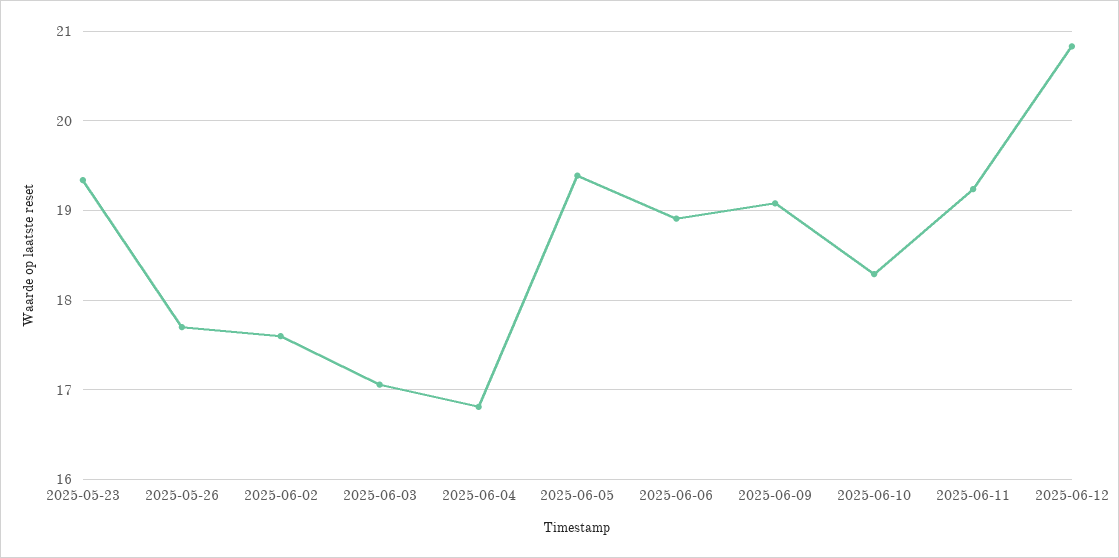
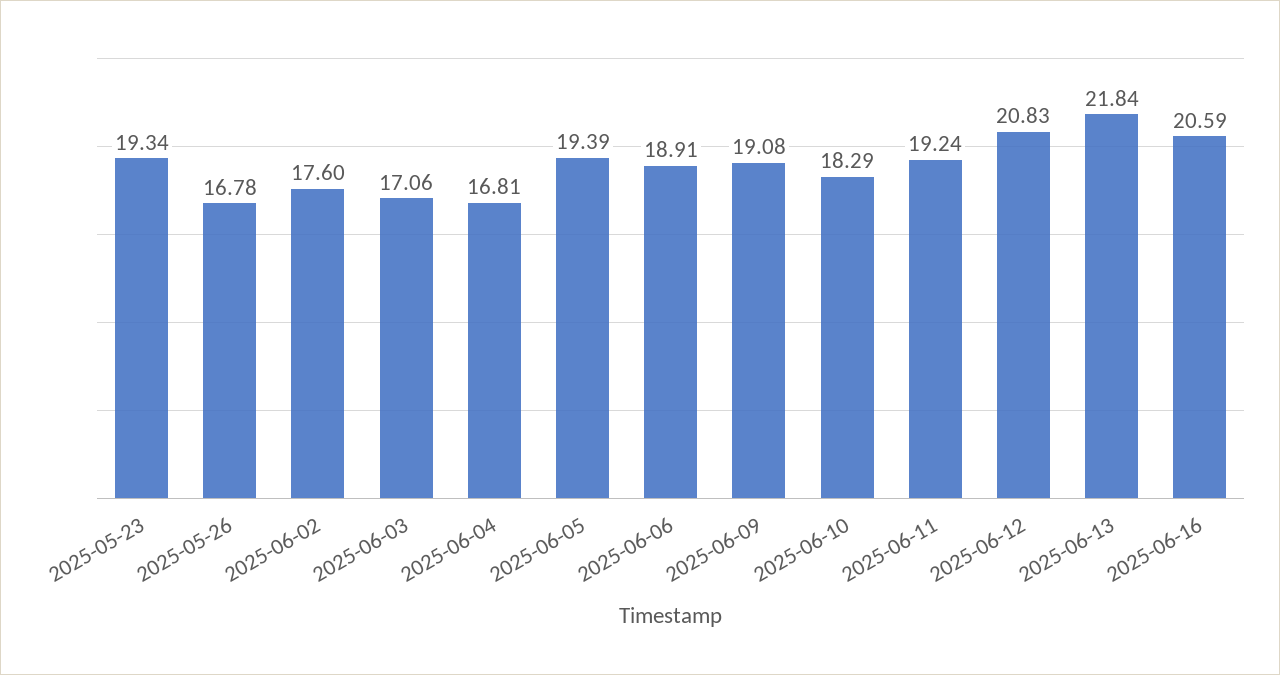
2025-05-26: 17.7 -> 16.78
2025-06-13: none -> 21.84
2025-06-16: none -> 20.59

